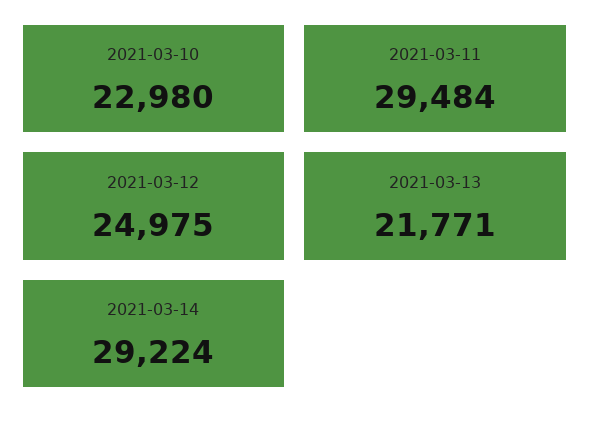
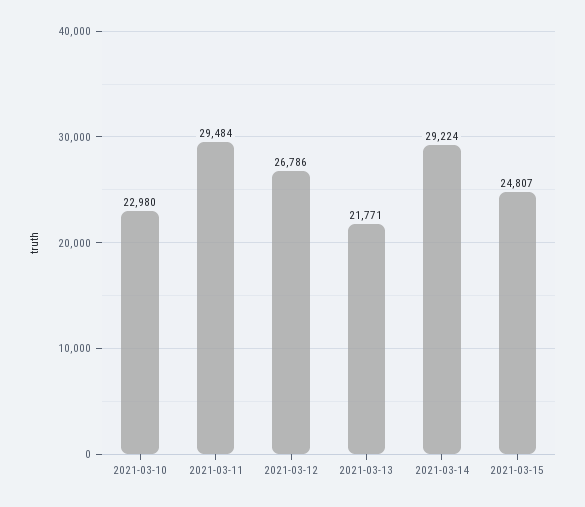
2021-03-12: 24975 -> 26786
2021-03-15: none -> 24807

